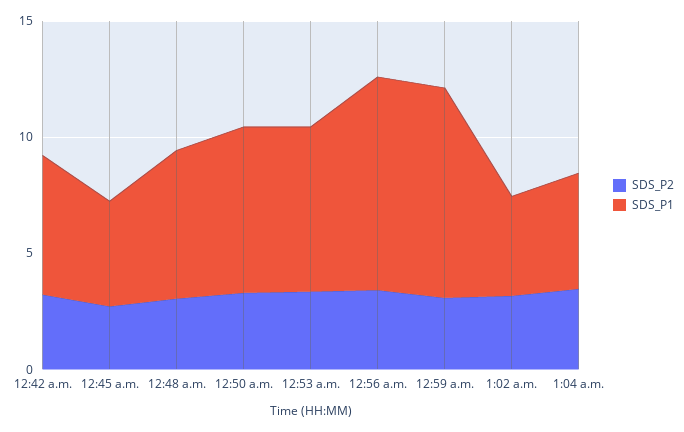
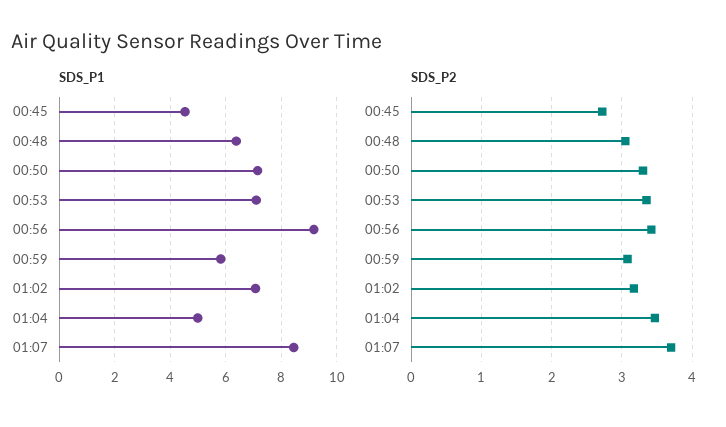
SDS_P2, 12:42 a.m.: 3 -> none
SDS_P1, 12:42 a.m.: 6 -> none
SDS_P1, 12:59 a.m.: 9 -> 5.75
SDS_P1, 1:02 a.m.: 4 -> 7
SDS_P1, 01:07: none -> 8.5
SDS_P2, 01:07: none -> 3.7

